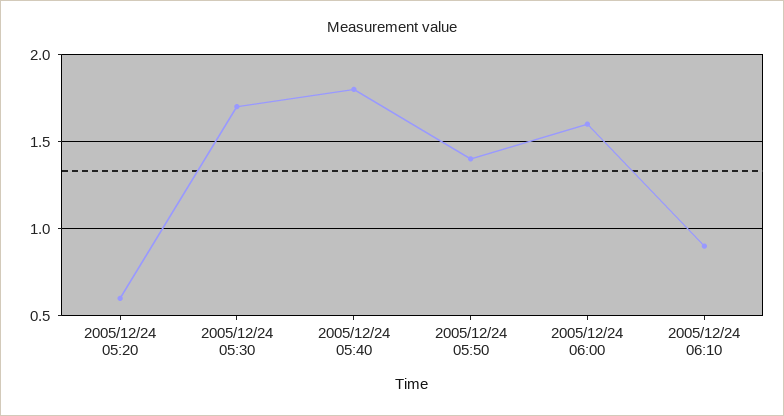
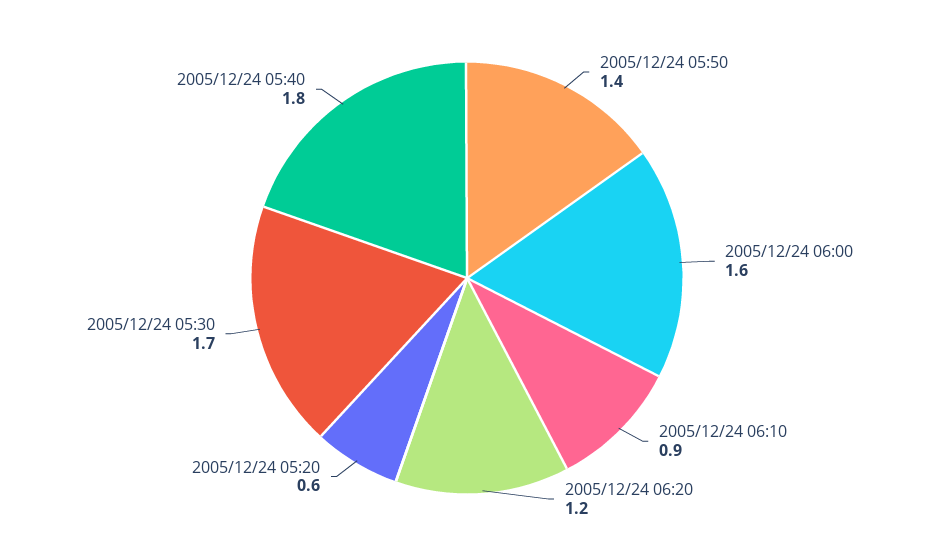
2005/12/24 06:20: none -> 1.2

